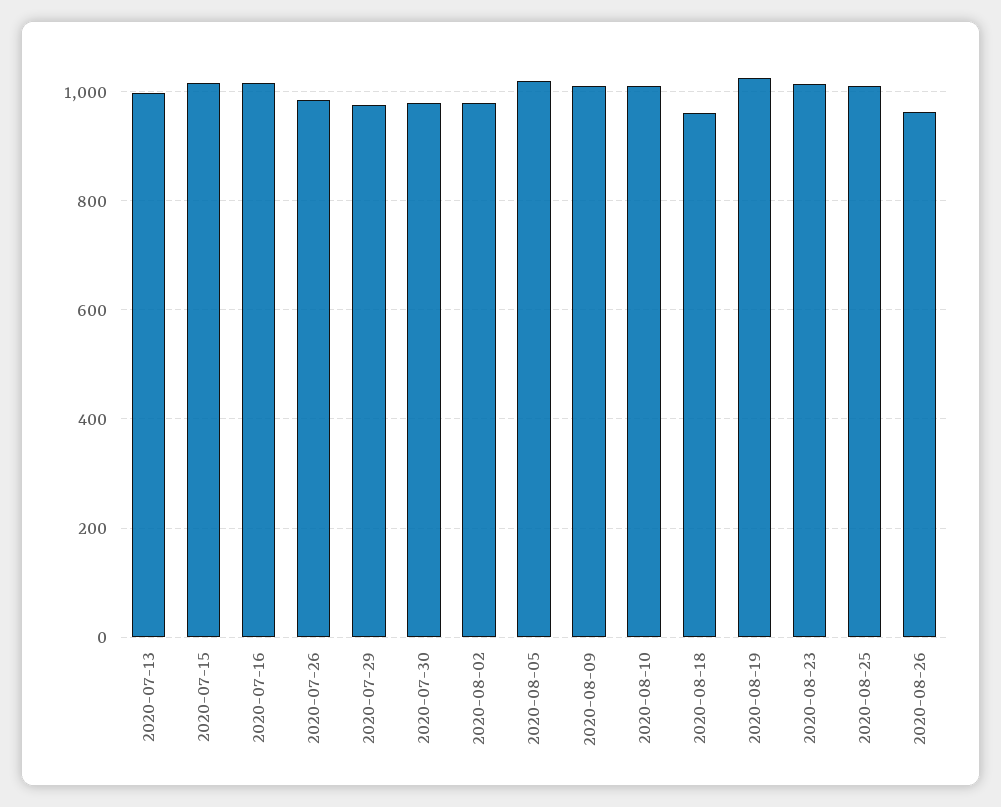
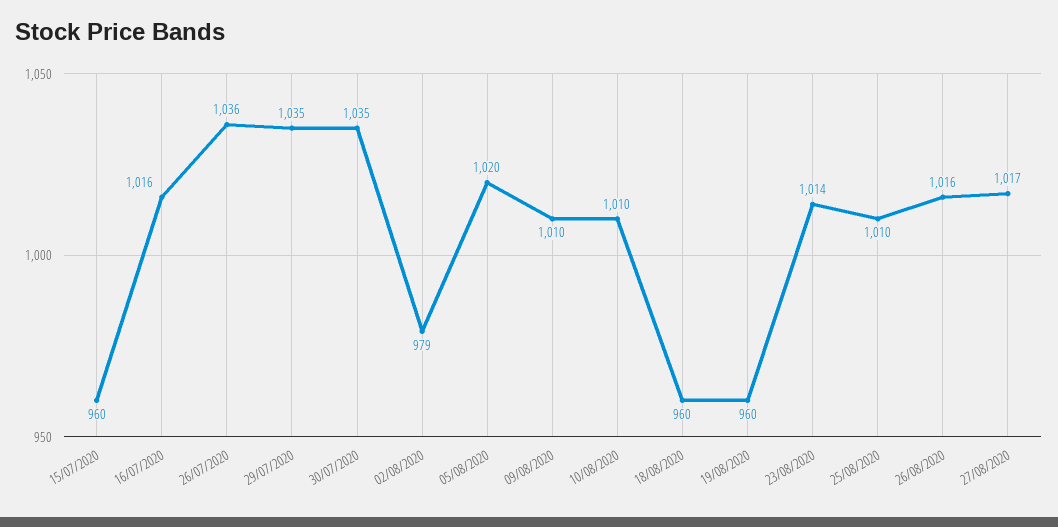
2020-07-13: 1000 -> none
2020-07-15: 1020 -> 960
2020-07-26: 980 -> 1036
2020-07-29: 980 -> 1035
2020-07-30: 980 -> 1035
2020-08-19: 1020 -> 960
2020-08-26: 960 -> 1016
27/08/2020: none -> 1017

